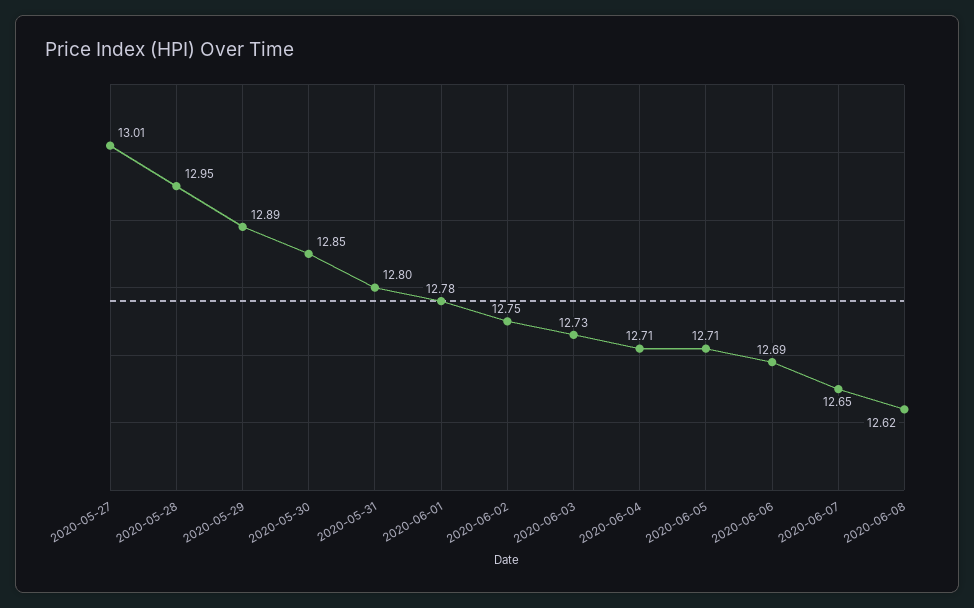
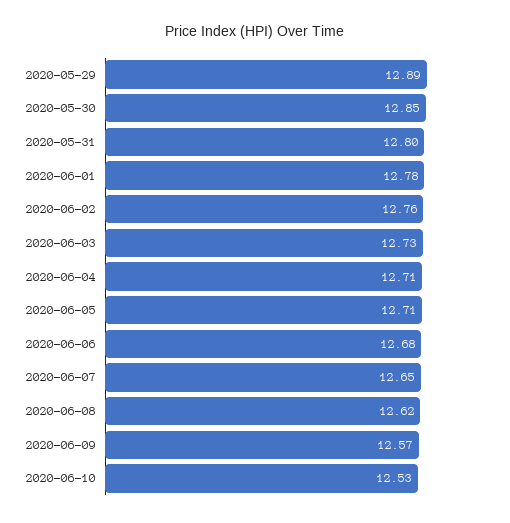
2020-05-27: 13.01 -> none
2020-05-28: 12.95 -> none
2020-06-02: 12.75 -> 12.76
2020-06-06: 12.69 -> 12.68
2020-06-09: none -> 12.57
2020-06-10: none -> 12.53

